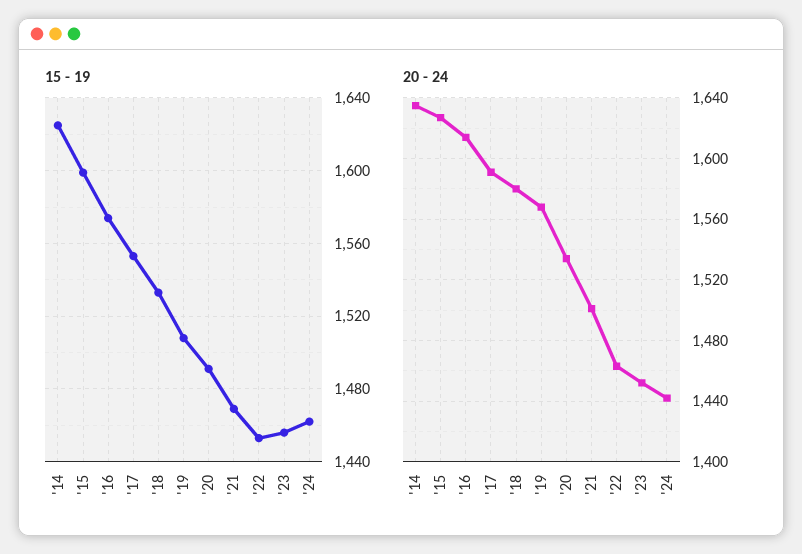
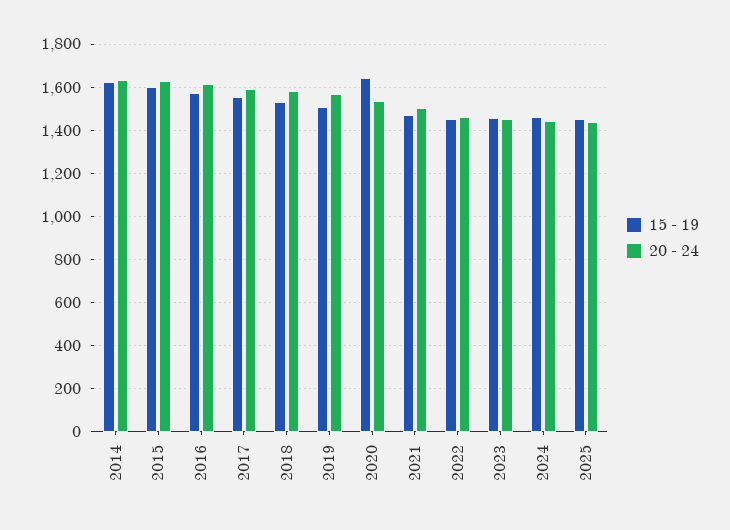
15 - 19, '20: 1490 -> 1650
15 - 19, 2025: none -> 1450
20 - 24, 2025: none -> 1450

